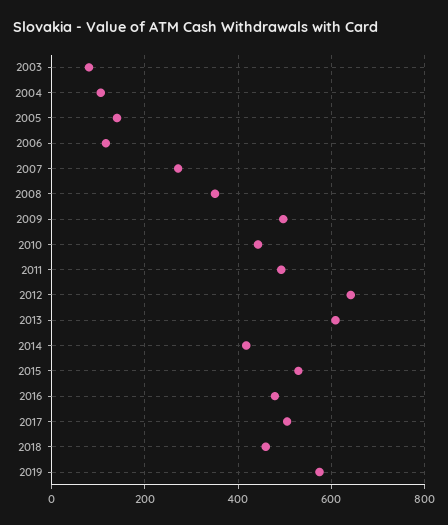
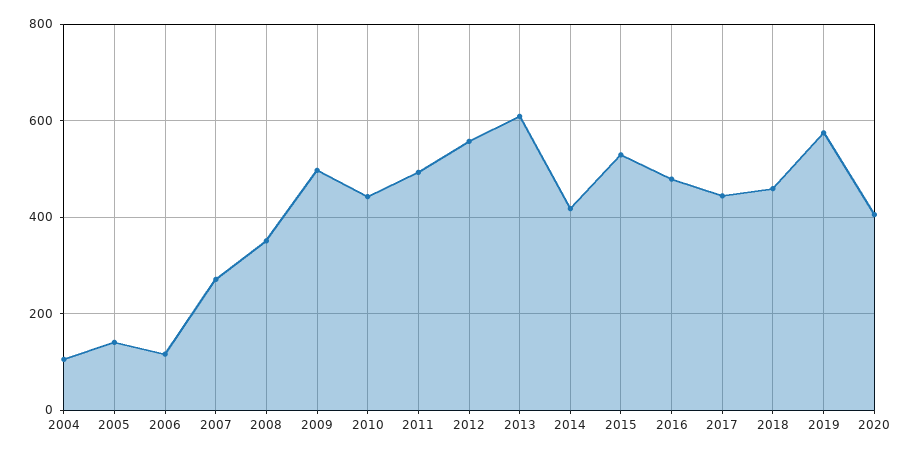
2003: 80 -> none
2012: 640 -> 560
2017: 500 -> 440
2020: none -> 400

